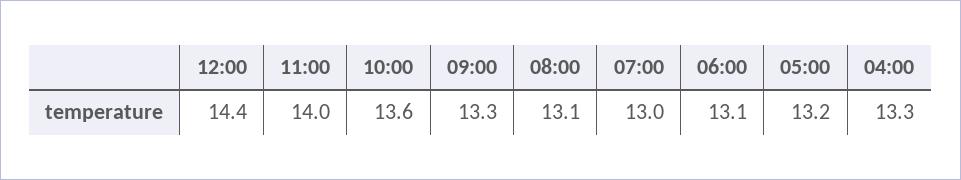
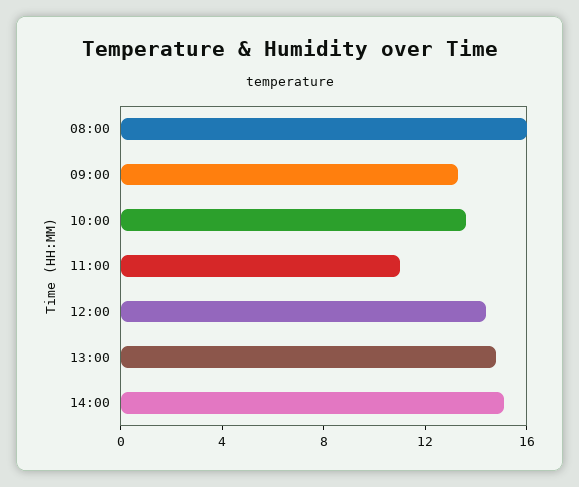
11:00: 14 -> 11
08:00: 13.1 -> 16
07:00: 13 -> none
06:00: 13.1 -> none
05:00: 13.2 -> none
04:00: 13.3 -> none
13:00: none -> 15
14:00: none -> 15

